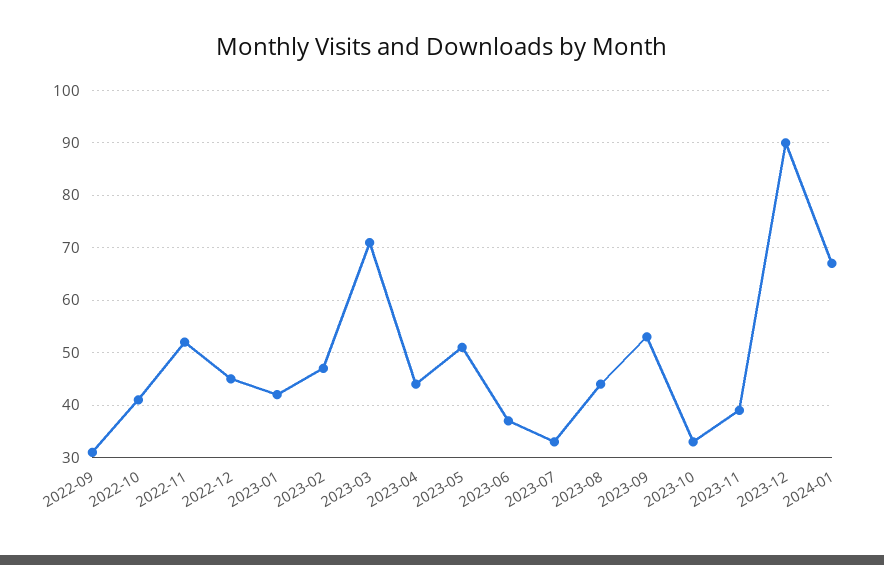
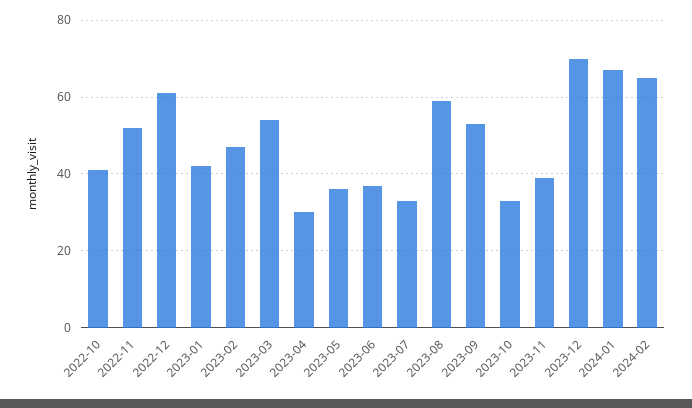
2022-09: 30 -> none
2022-12: 45 -> 60
2023-03: 70 -> 55
2023-04: 45 -> 30
2023-05: 50 -> 35
2023-08: 45 -> 60
2023-12: 90 -> 70
2024-02: none -> 65

